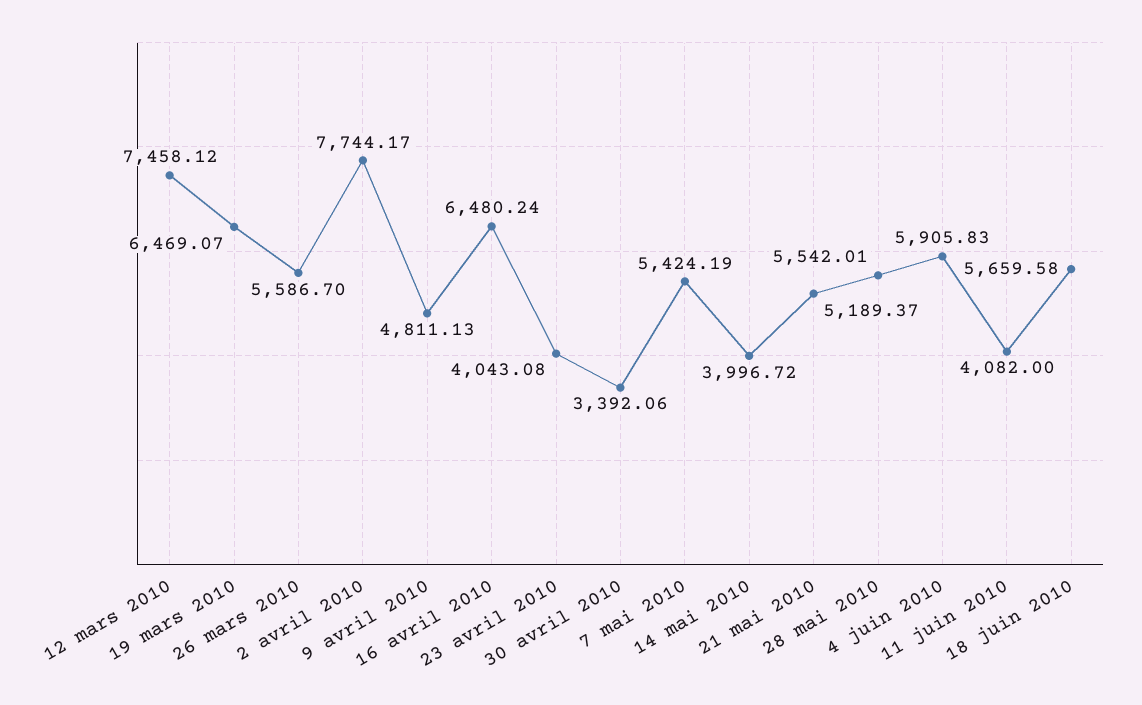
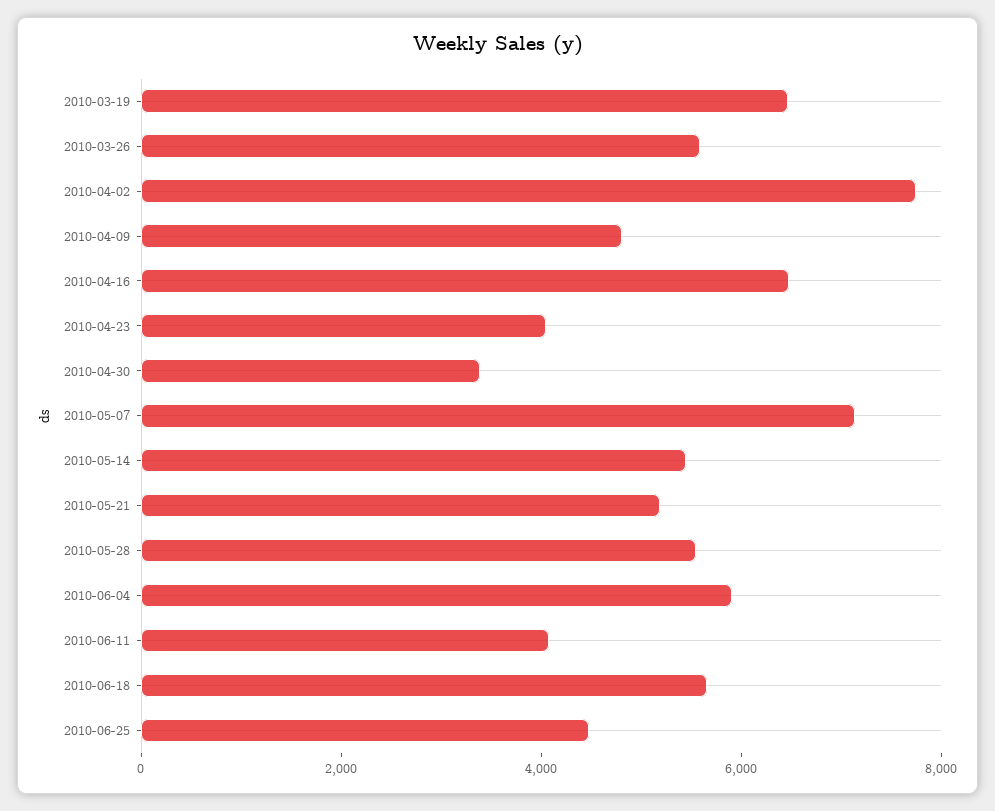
12 mars 2010: 7458.12 -> none
7 mai 2010: 5424.19 -> 7000
14 mai 2010: 3996.72 -> 5500
2010-06-25: none -> 4500

